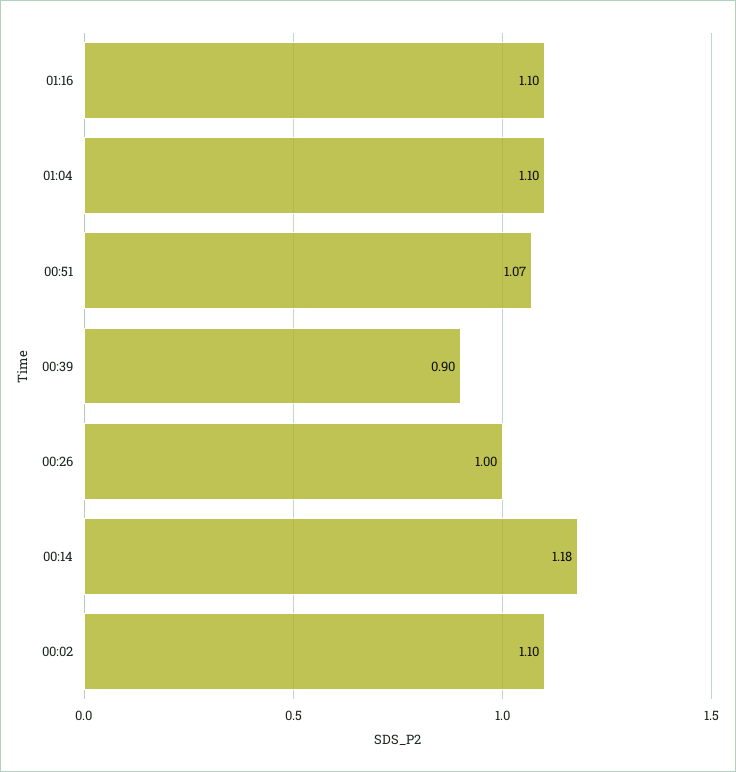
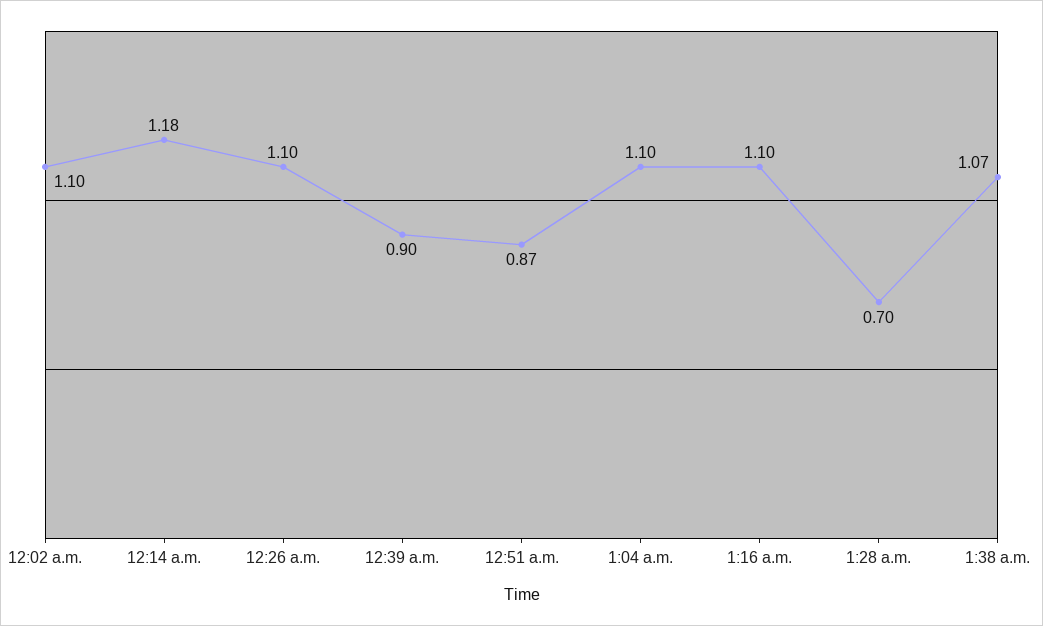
00:51: 1.07 -> 0.87
00:26: 1 -> 1.1
1:28 a.m.: none -> 0.7
1:38 a.m.: none -> 1.07

